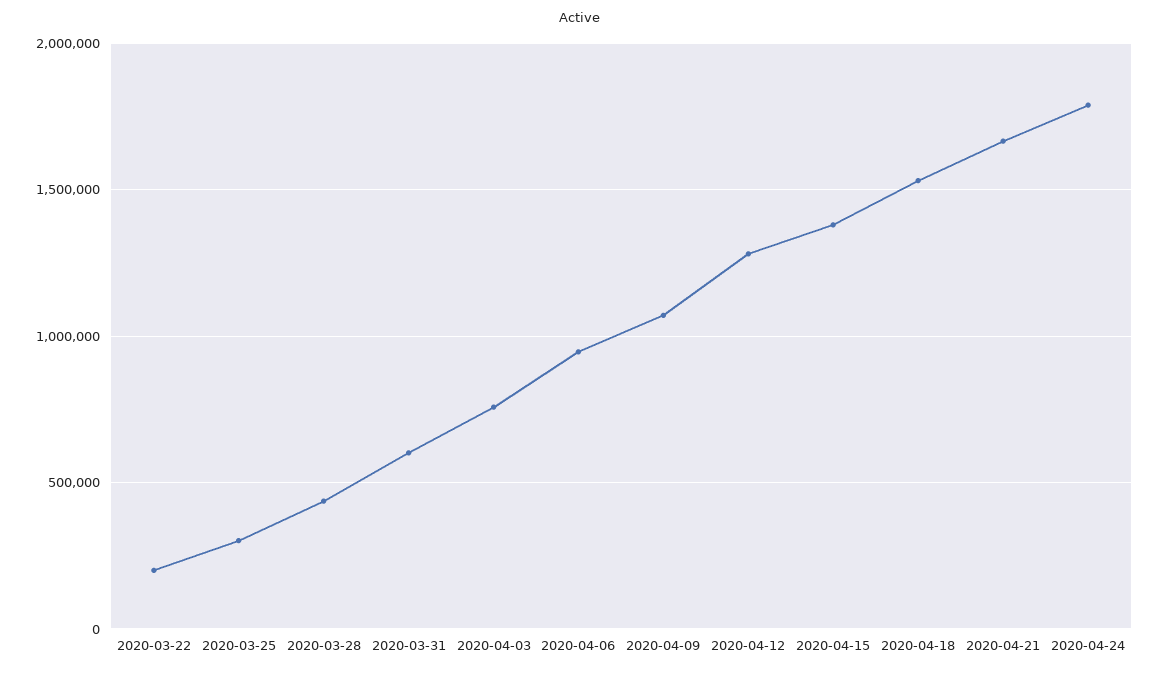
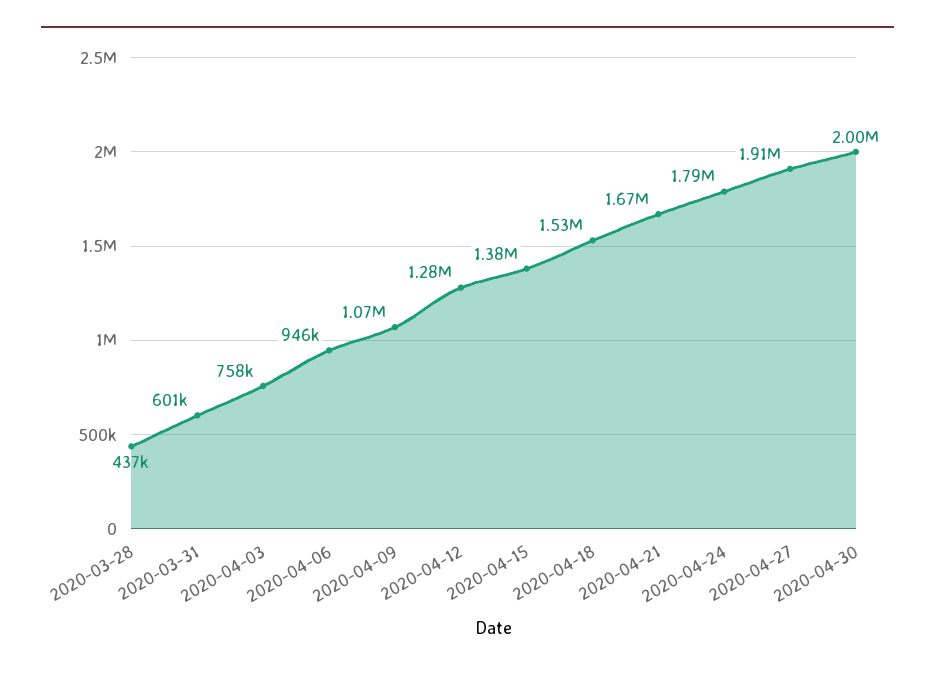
2020-03-22: 200000 -> none
2020-03-25: 300000 -> none
2020-04-27: none -> 1910000
2020-04-30: none -> 2000000

